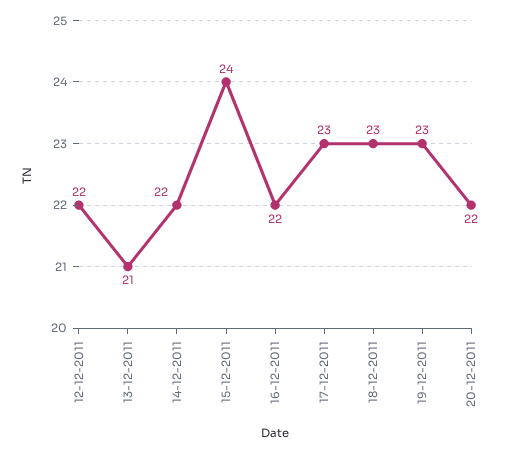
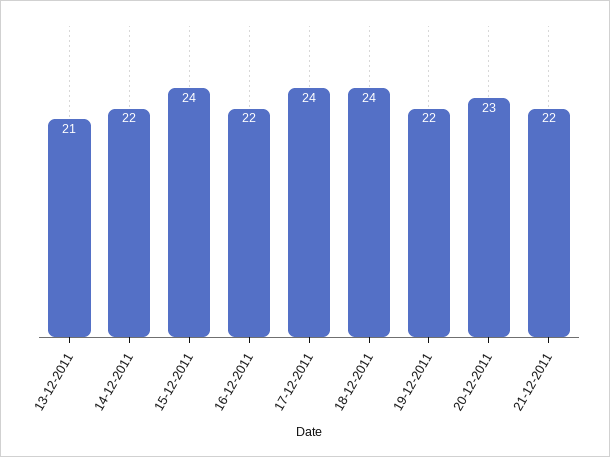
12-12-2011: 22 -> none
17-12-2011: 23 -> 24
18-12-2011: 23 -> 24
19-12-2011: 23 -> 22
20-12-2011: 22 -> 23
21-12-2011: none -> 22

